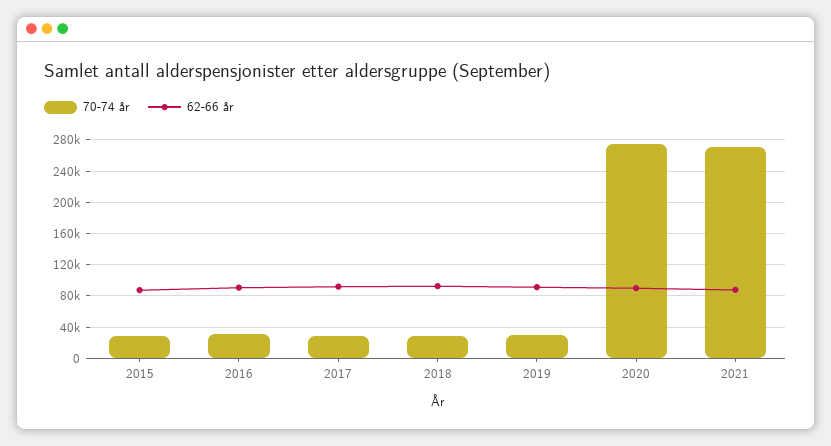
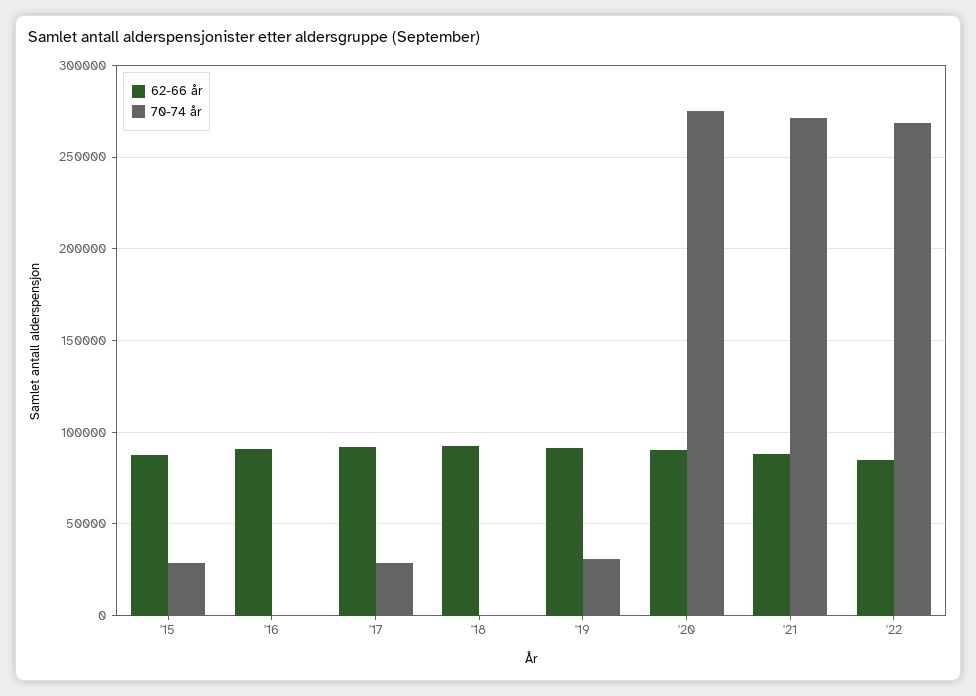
70-74 år, 2016: 30000 -> 0
70-74 år, 2018: 30000 -> 0
62-66 år, '22: none -> 85000
70-74 år, '22: none -> 270000

